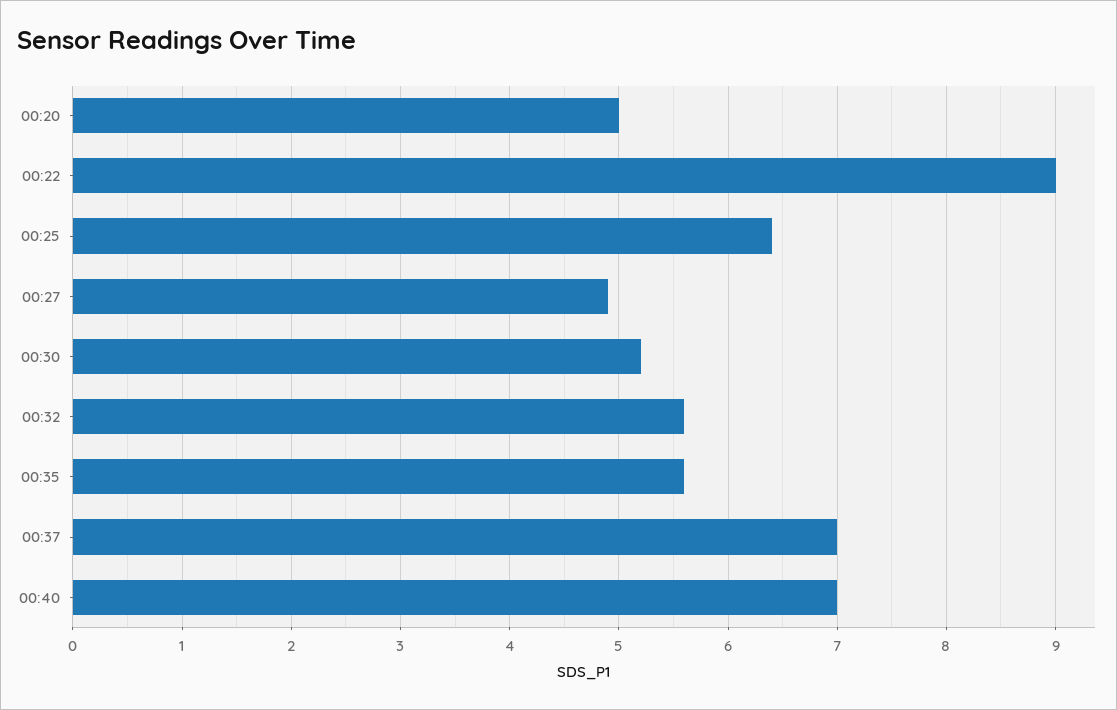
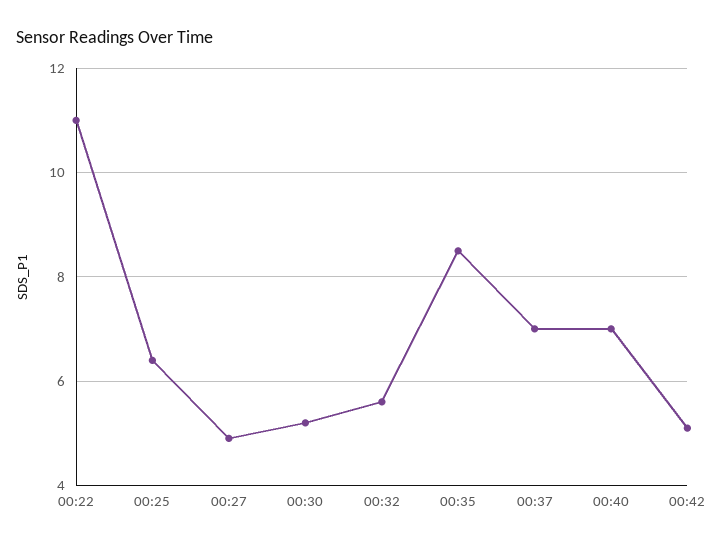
00:20: 5 -> none
00:22: 9 -> 11
00:35: 5.6 -> 8.5
00:42: none -> 5

